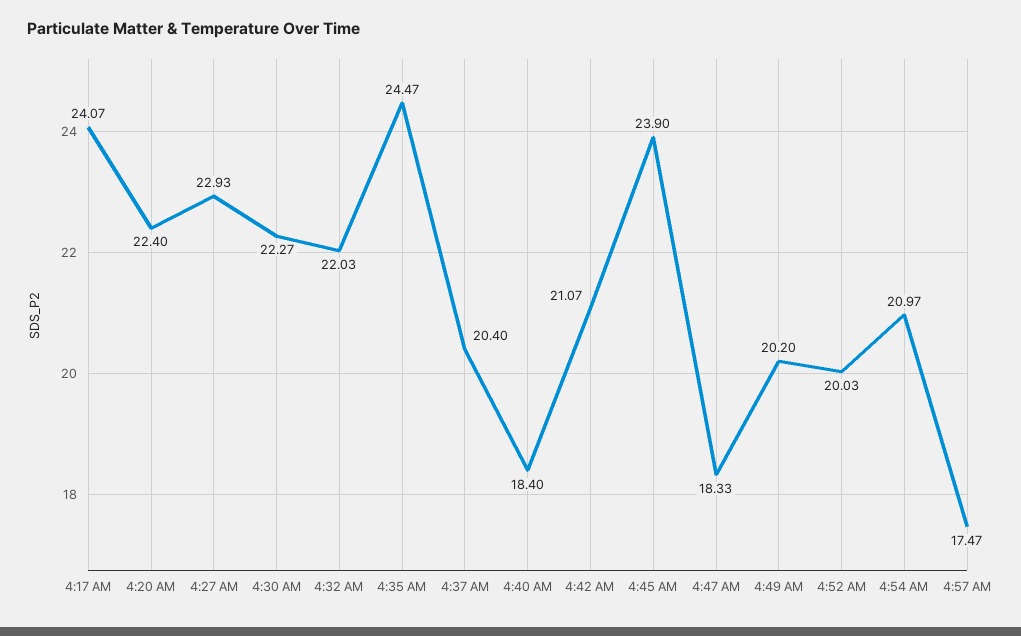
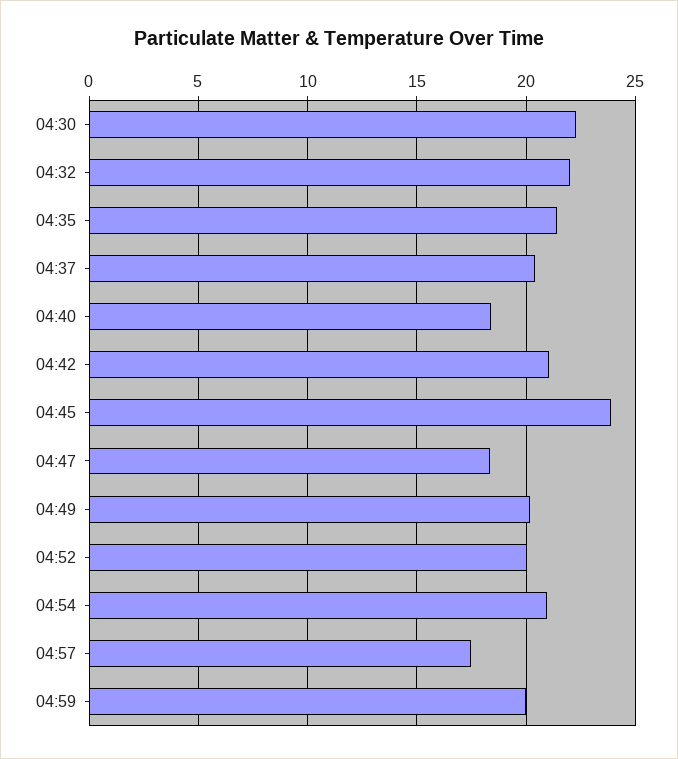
4:17 AM: 24.07 -> none
4:20 AM: 22.4 -> none
4:27 AM: 22.93 -> none
4:35 AM: 24.47 -> 21.5
04:59: none -> 20

